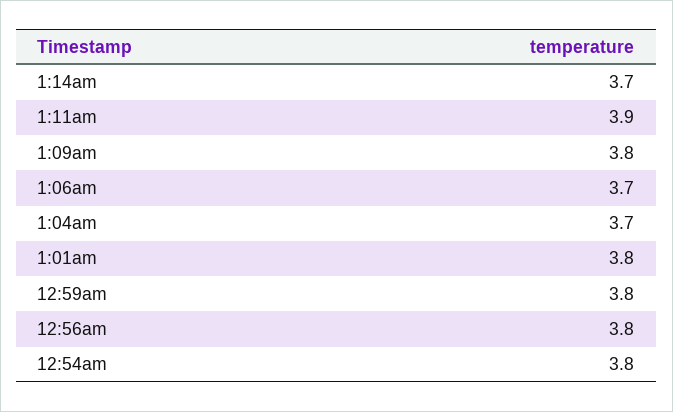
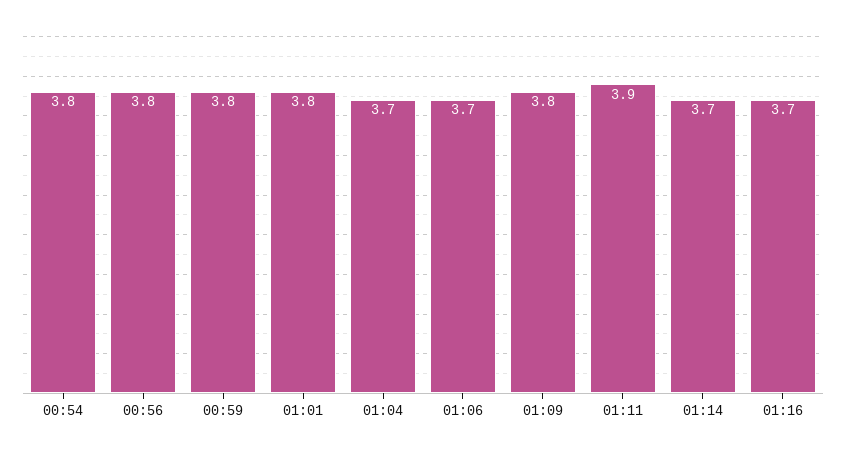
01:16: none -> 3.7

